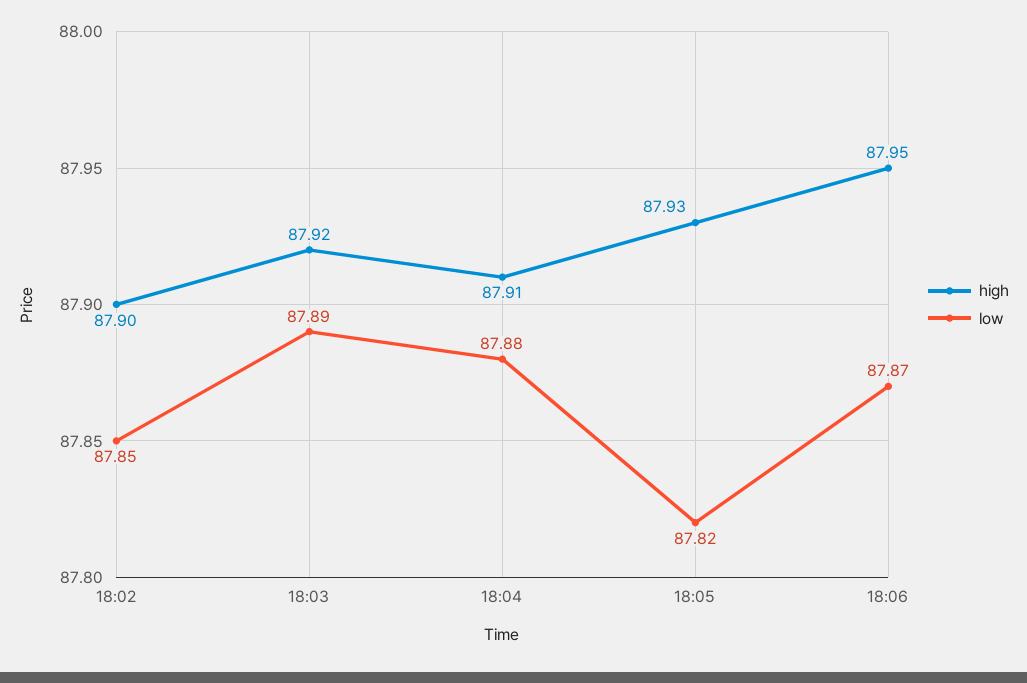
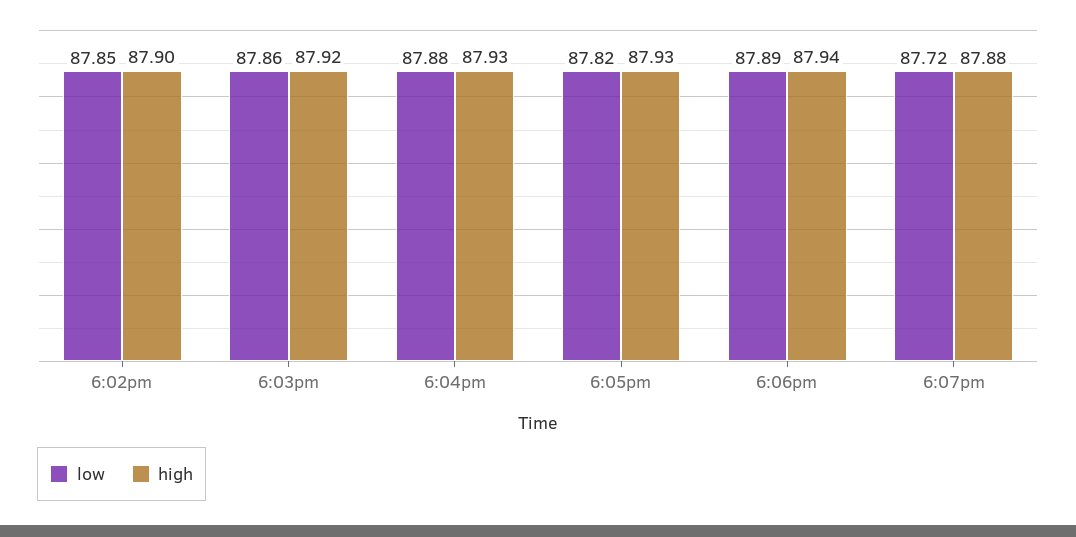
low, 18:03: 87.89 -> 87.86
high, 18:04: 87.91 -> 87.93
high, 18:06: 87.95 -> 87.94
low, 18:06: 87.87 -> 87.89
low, 6:07pm: none -> 87.72
high, 6:07pm: none -> 87.88

